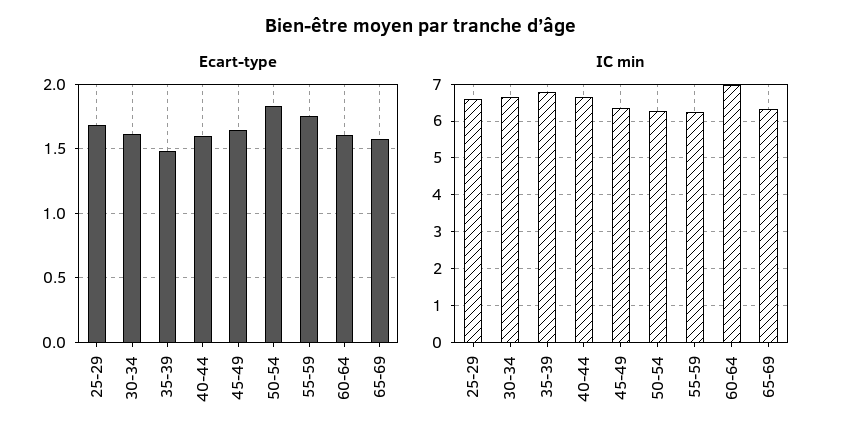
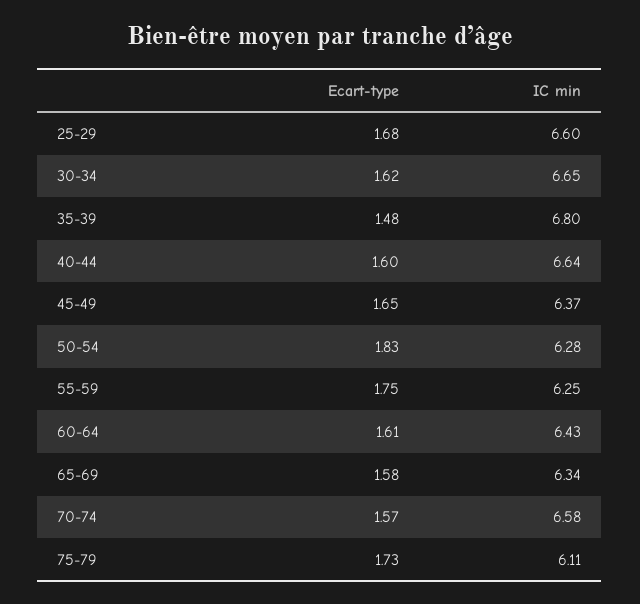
IC min, 60-64: 7 -> 6.43
Ecart-type, 70-74: none -> 1.57
IC min, 70-74: none -> 6.58
Ecart-type, 75-79: none -> 1.73
IC min, 75-79: none -> 6.11

